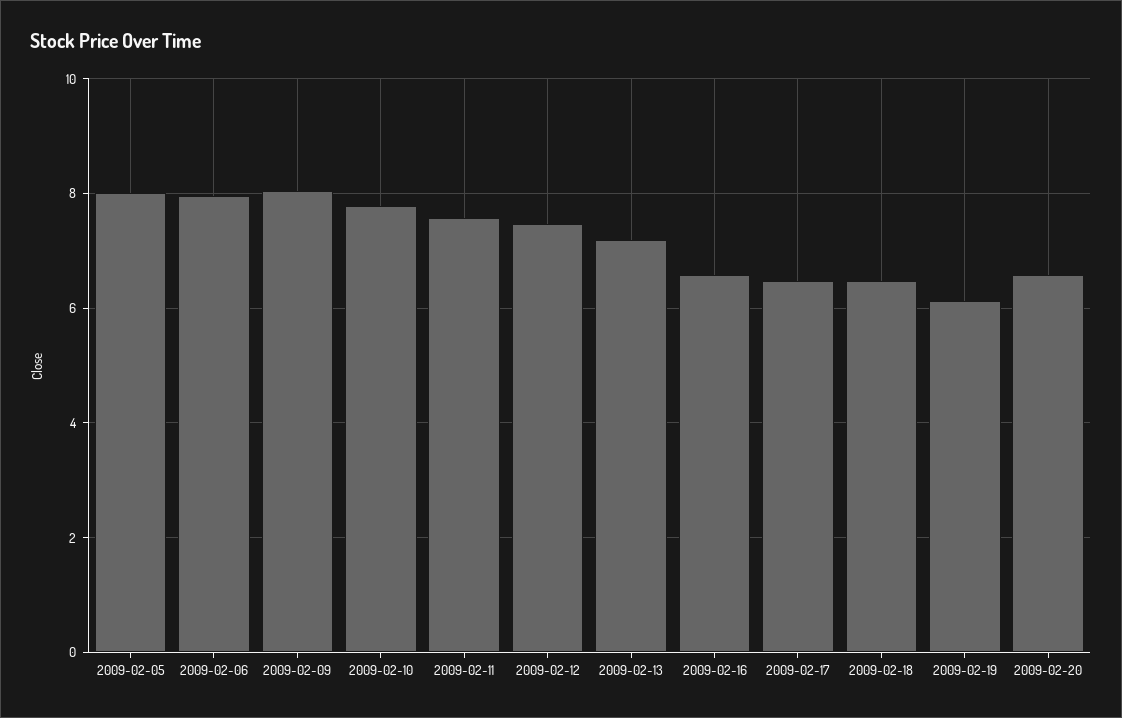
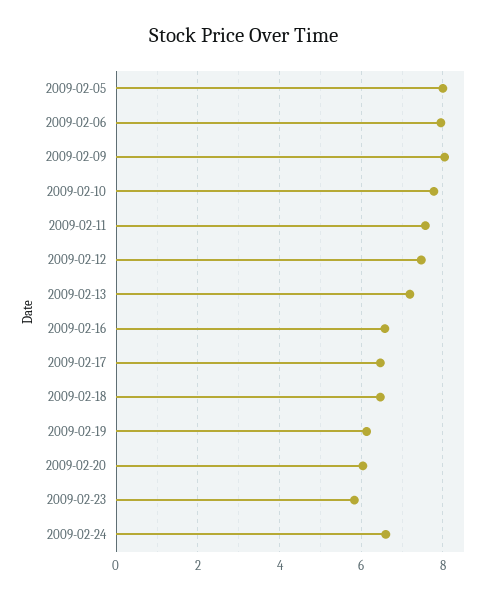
2009-02-20: 6.6 -> 6
2009-02-23: none -> 5.8
2009-02-24: none -> 6.6

